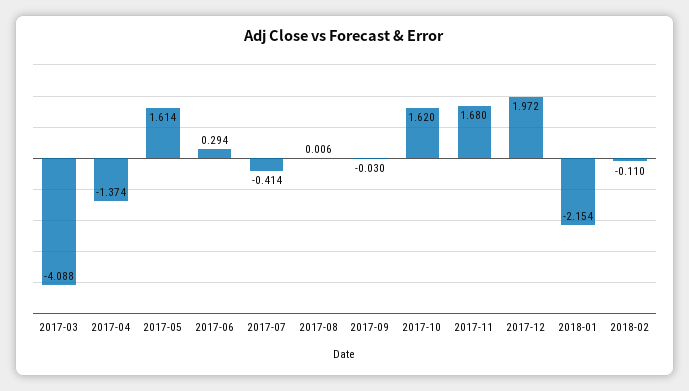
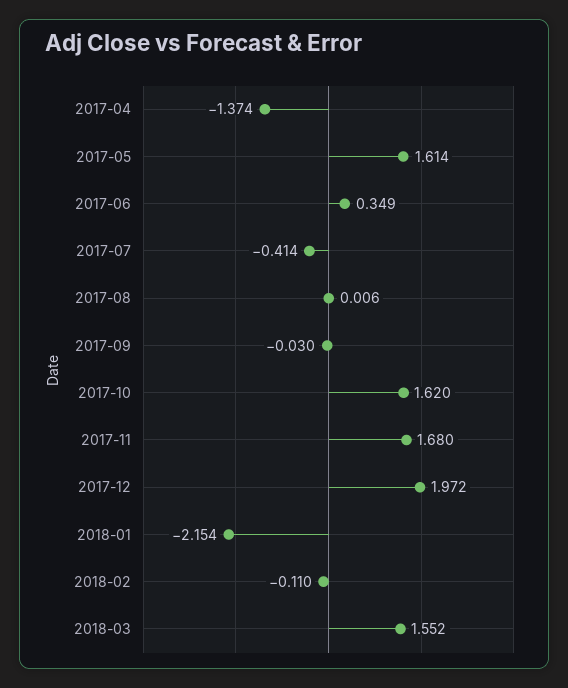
2017-03: -4.088 -> none
2017-06: 0.294 -> 0.349
2018-03: none -> 1.552

